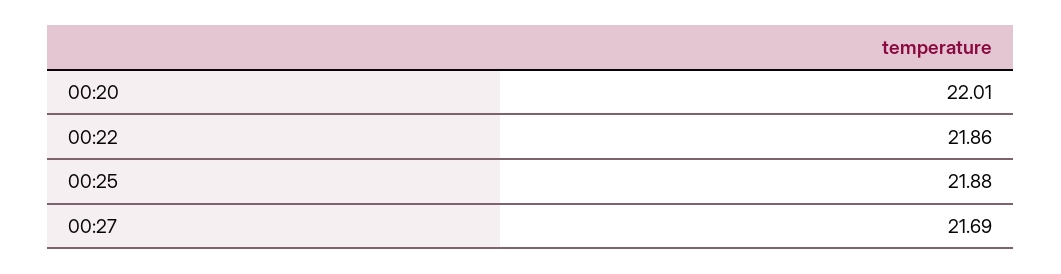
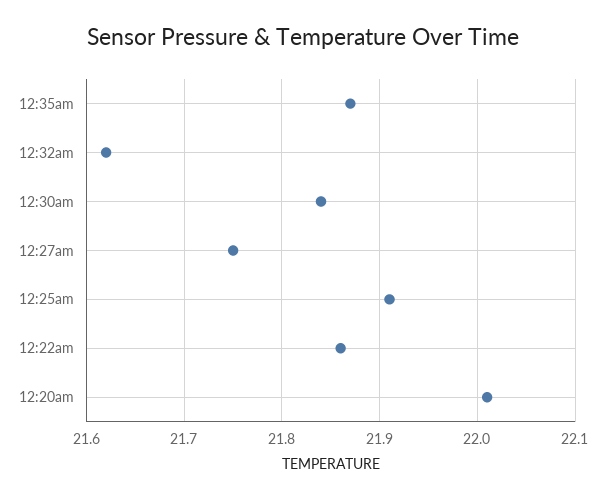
00:25: 21.88 -> 21.91
00:27: 21.69 -> 21.75
12:35am: none -> 21.87
12:32am: none -> 21.62
12:30am: none -> 21.84

